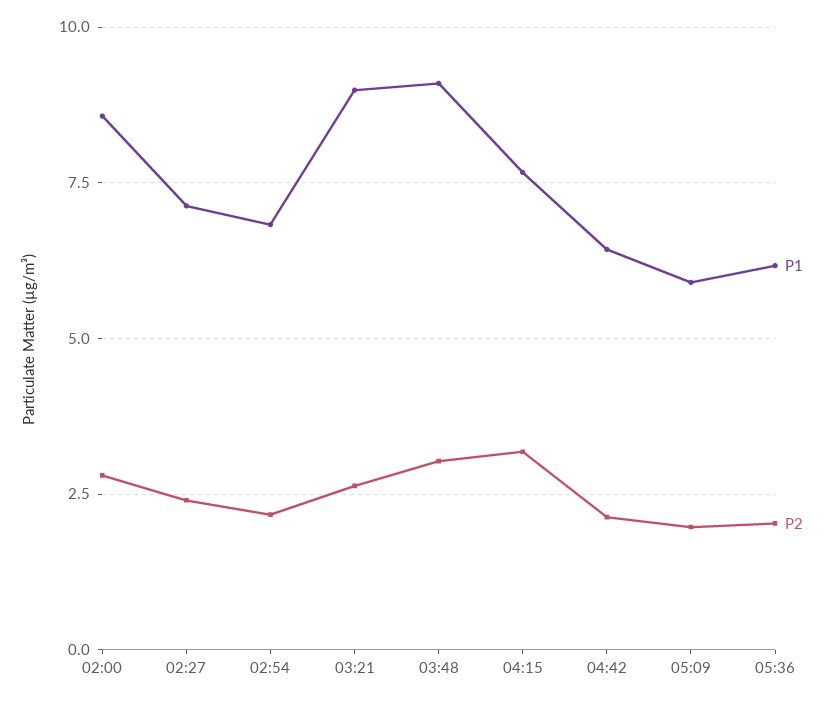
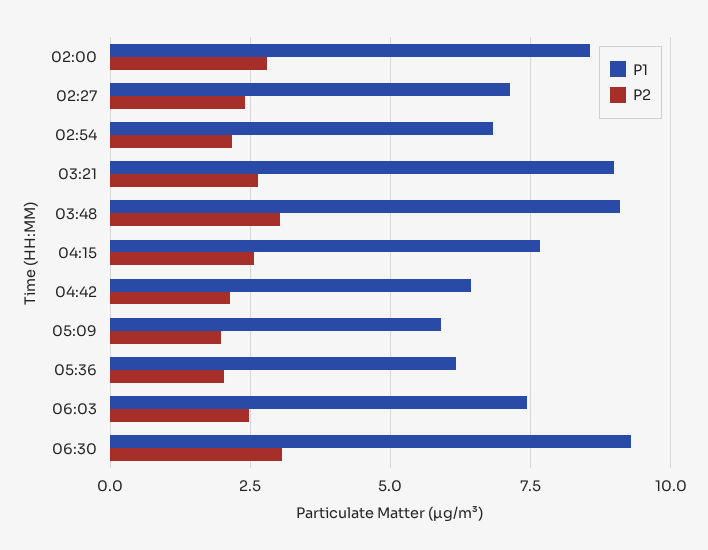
P2, 04:15: 3.25 -> 2.5
P1, 06:03: none -> 7.5
P2, 06:03: none -> 2.5
P1, 06:30: none -> 9.25
P2, 06:30: none -> 3

